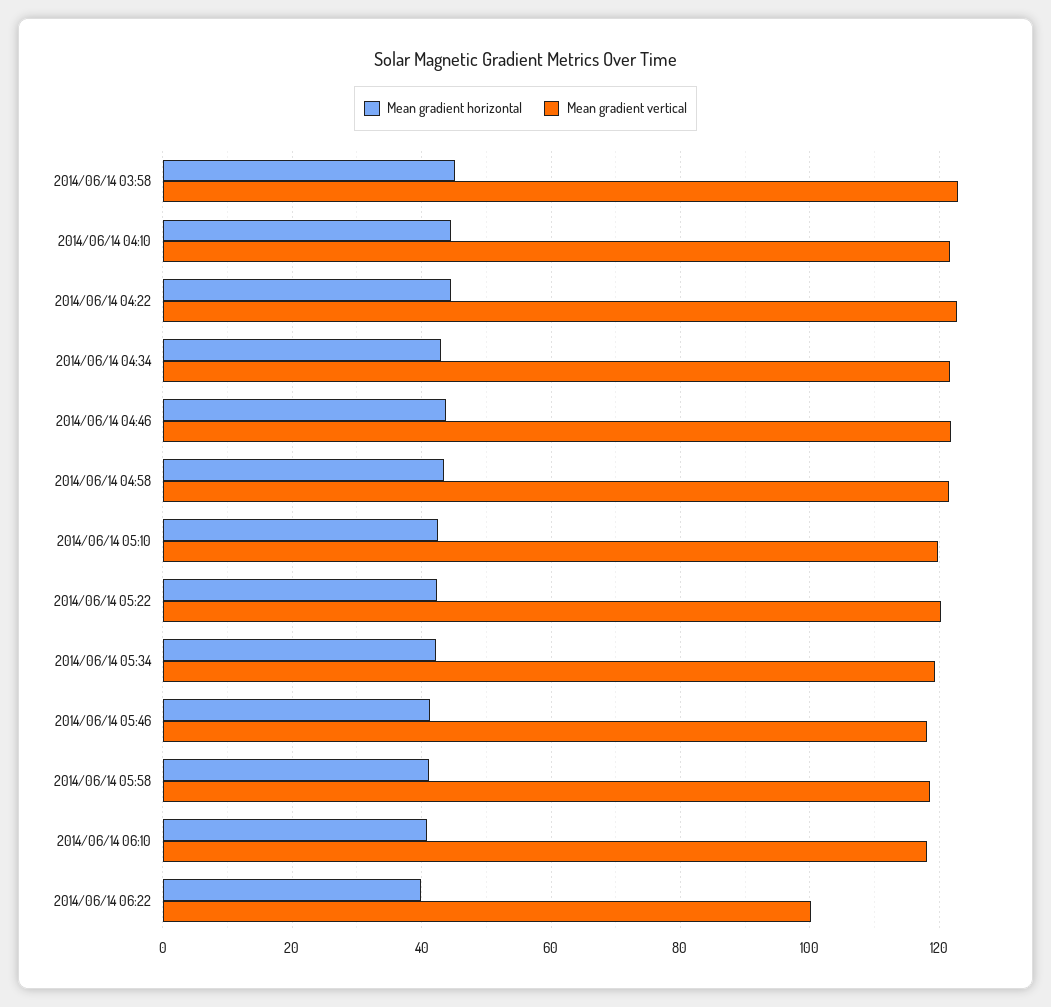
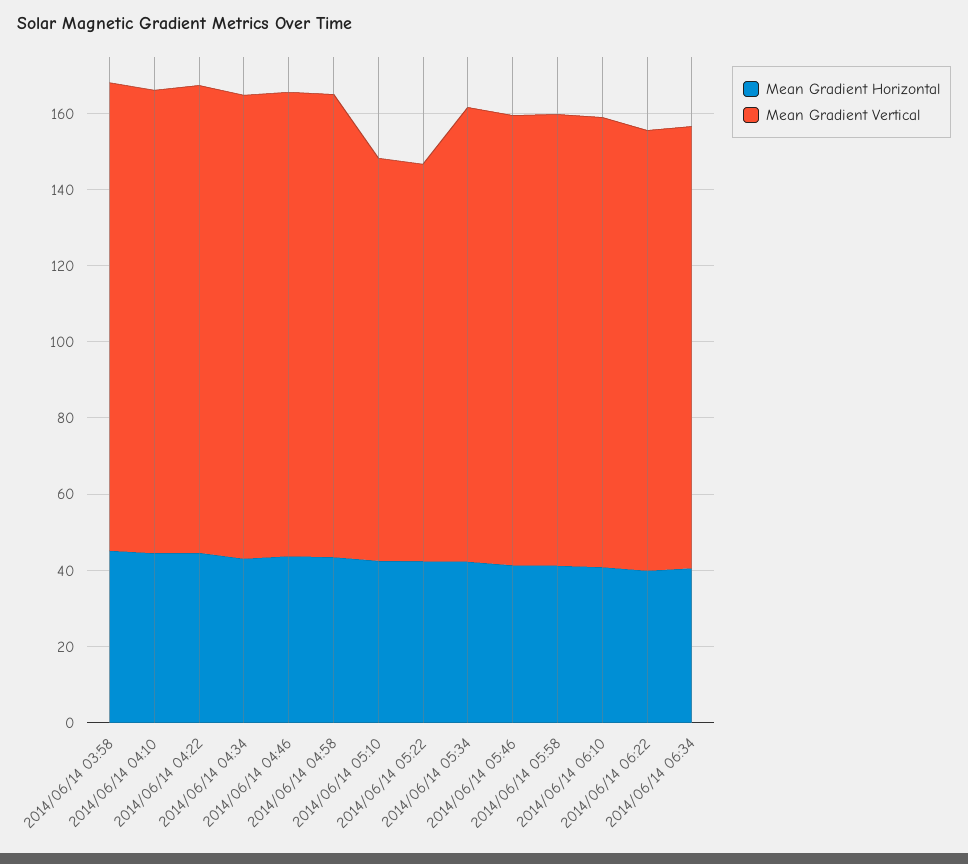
Mean gradient vertical, 2014/06/14 05:10: 120 -> 105
Mean gradient vertical, 2014/06/14 05:22: 120 -> 105
Mean gradient vertical, 2014/06/14 06:22: 100 -> 115
Mean gradient horizontal, 2014/06/14 06:34: none -> 40
Mean gradient vertical, 2014/06/14 06:34: none -> 115

